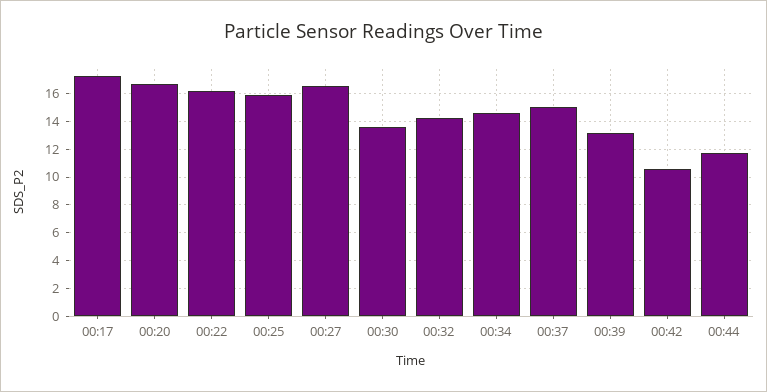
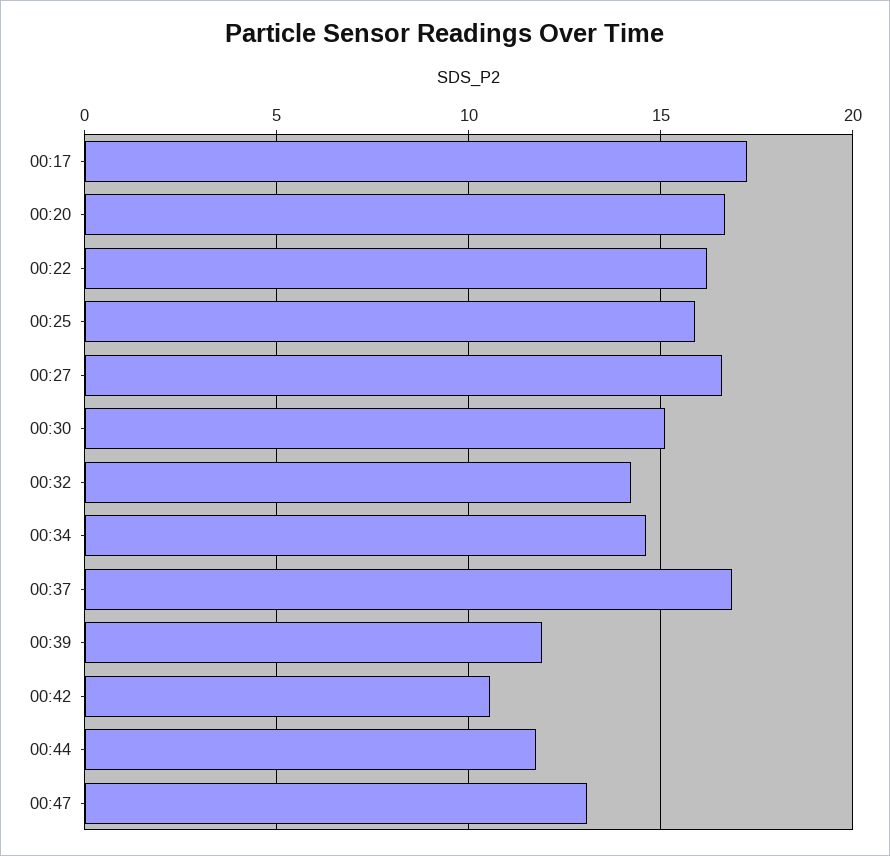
00:30: 13.5 -> 15
00:37: 15 -> 17
00:39: 13 -> 12
00:47: none -> 13

